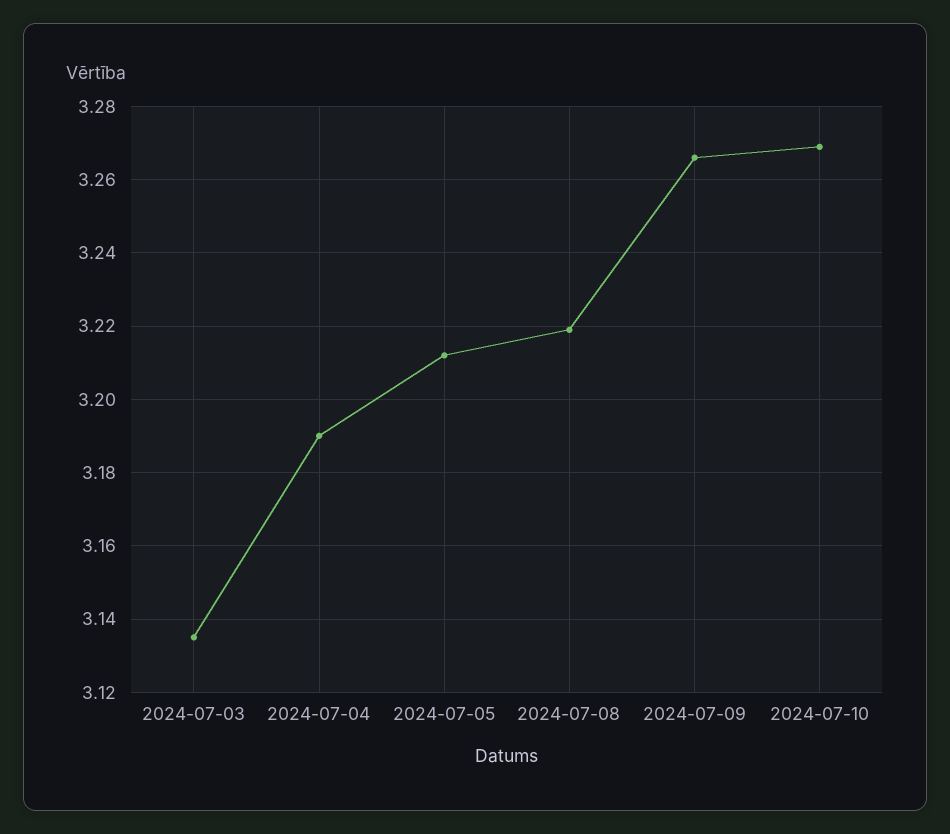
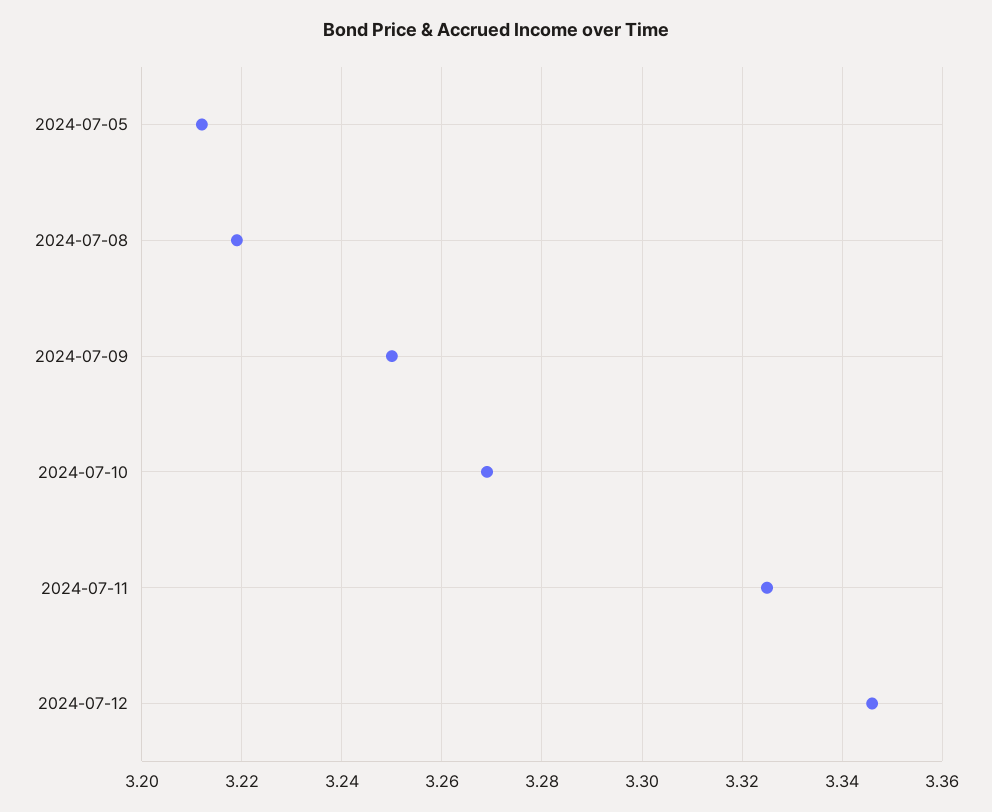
2024-07-03: 3.135 -> none
2024-07-04: 3.19 -> none
2024-07-09: 3.265 -> 3.25
2024-07-11: none -> 3.325
2024-07-12: none -> 3.345

